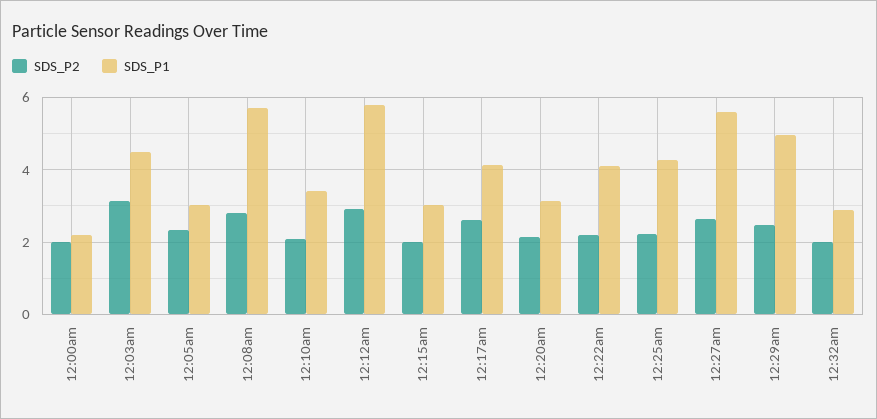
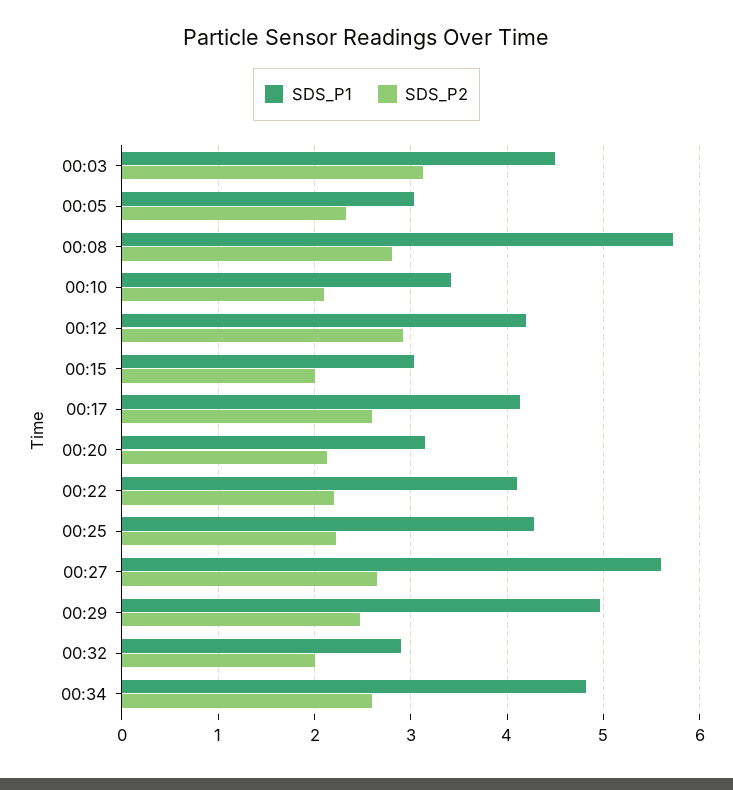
SDS_P2, 12:00am: 2 -> none
SDS_P1, 12:00am: 2.2 -> none
SDS_P1, 12:12am: 5.8 -> 4.2
SDS_P1, 00:34: none -> 4.8
SDS_P2, 00:34: none -> 2.6

